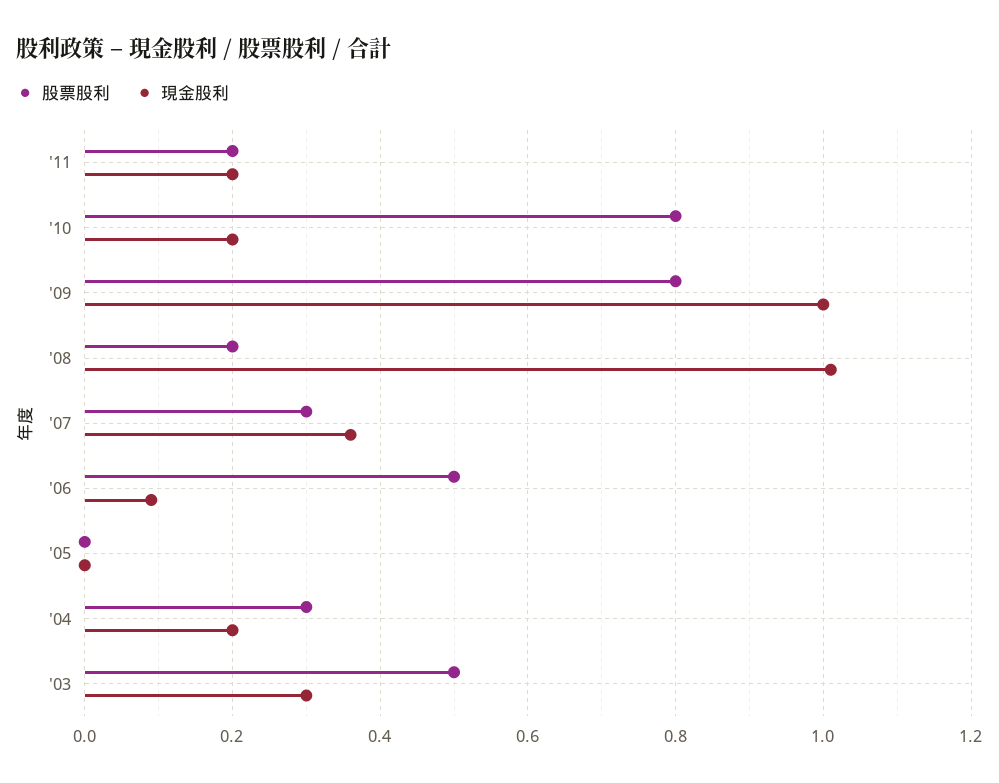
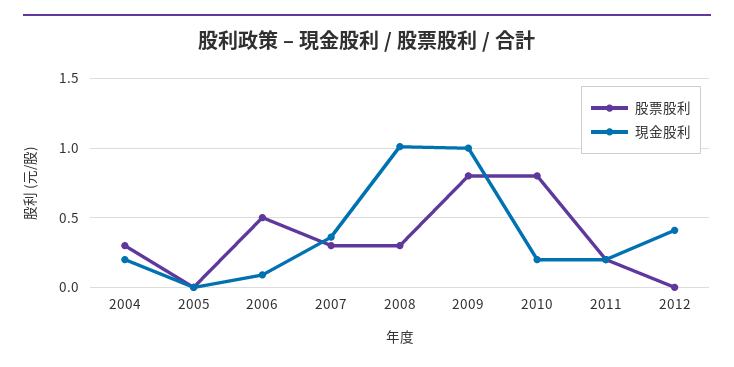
股票股利, '08: 0.2 -> 0.3
股票股利, '03: 0.5 -> none
現金股利, '03: 0.3 -> none
股票股利, 2012: none -> 0
現金股利, 2012: none -> 0.4

